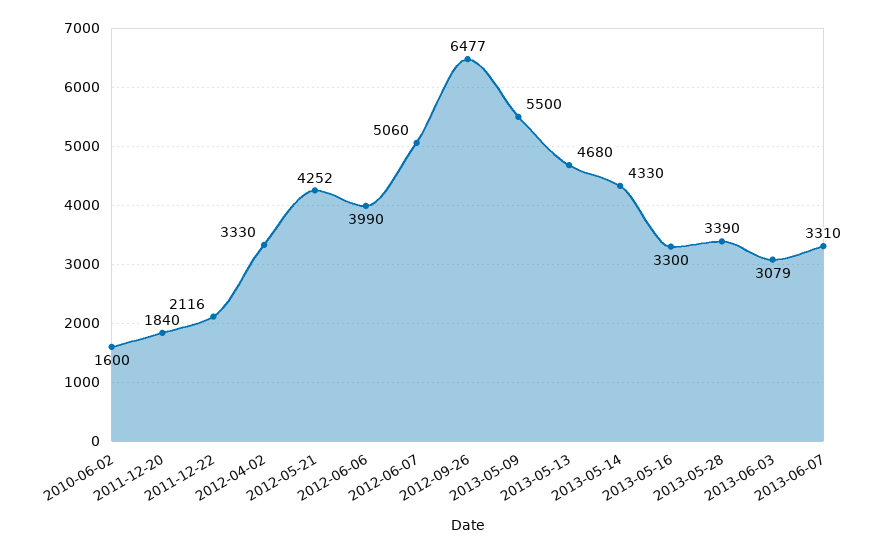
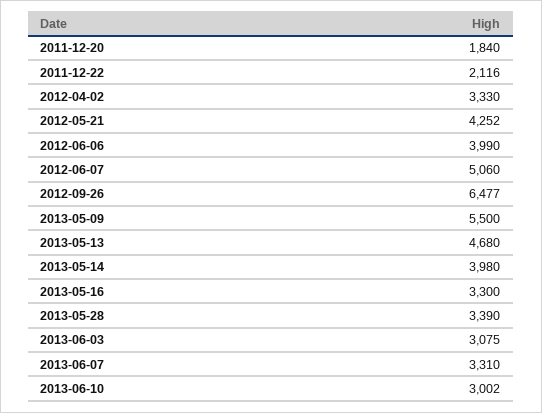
2010-06-02: 1600 -> none
2013-05-14: 4330 -> 3980
2013-06-03: 3079 -> 3075
2013-06-10: none -> 3002

